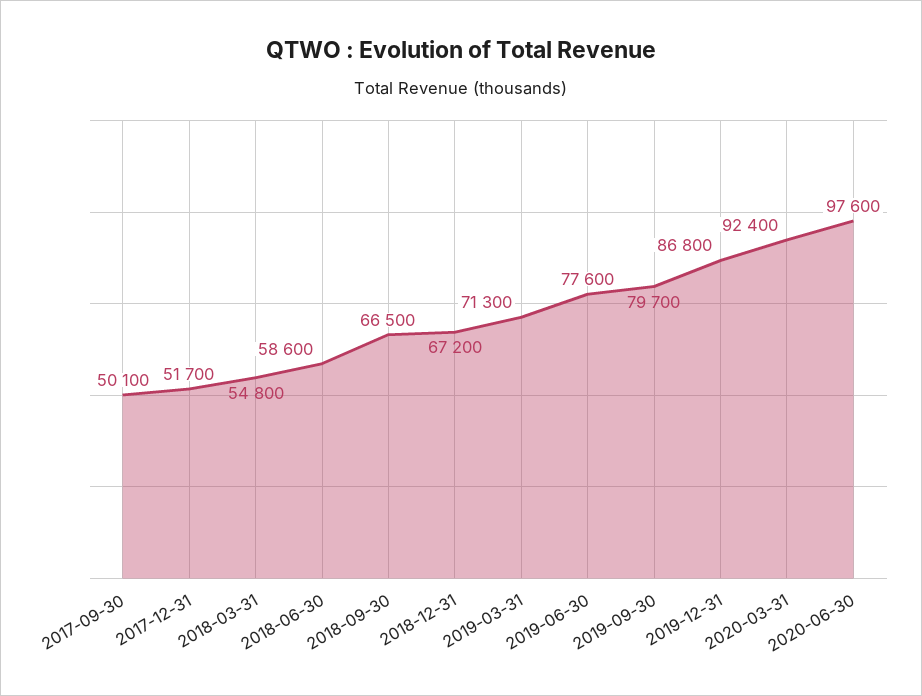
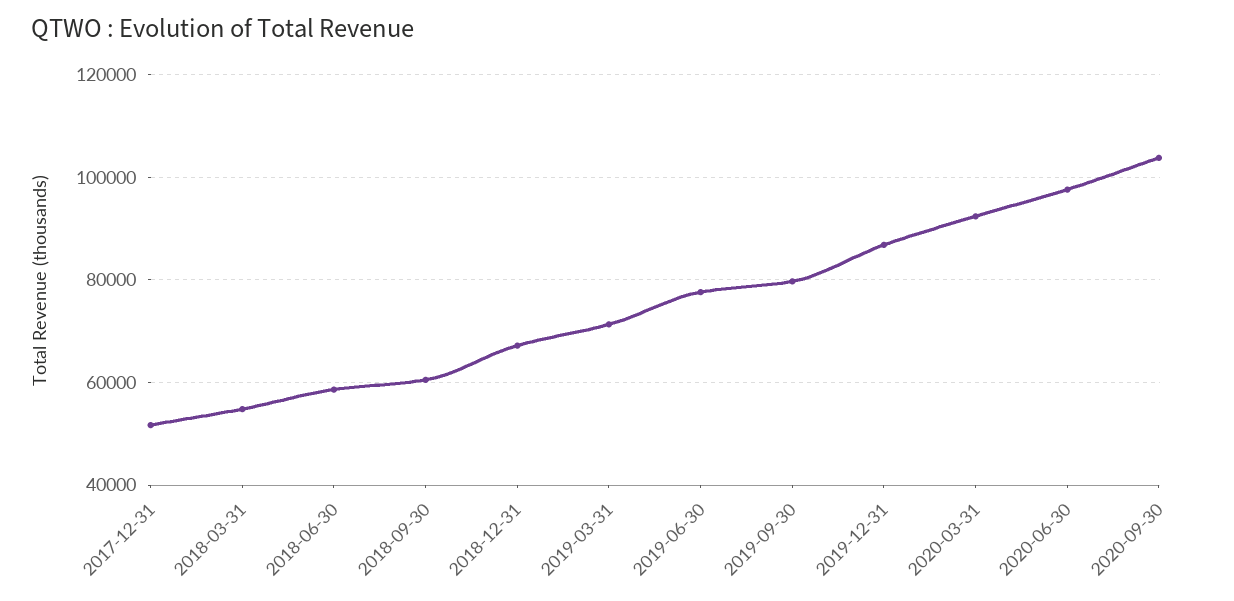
2017-09-30: 50100 -> none
2018-09-30: 66500 -> 60000
2020-09-30: none -> 104000

